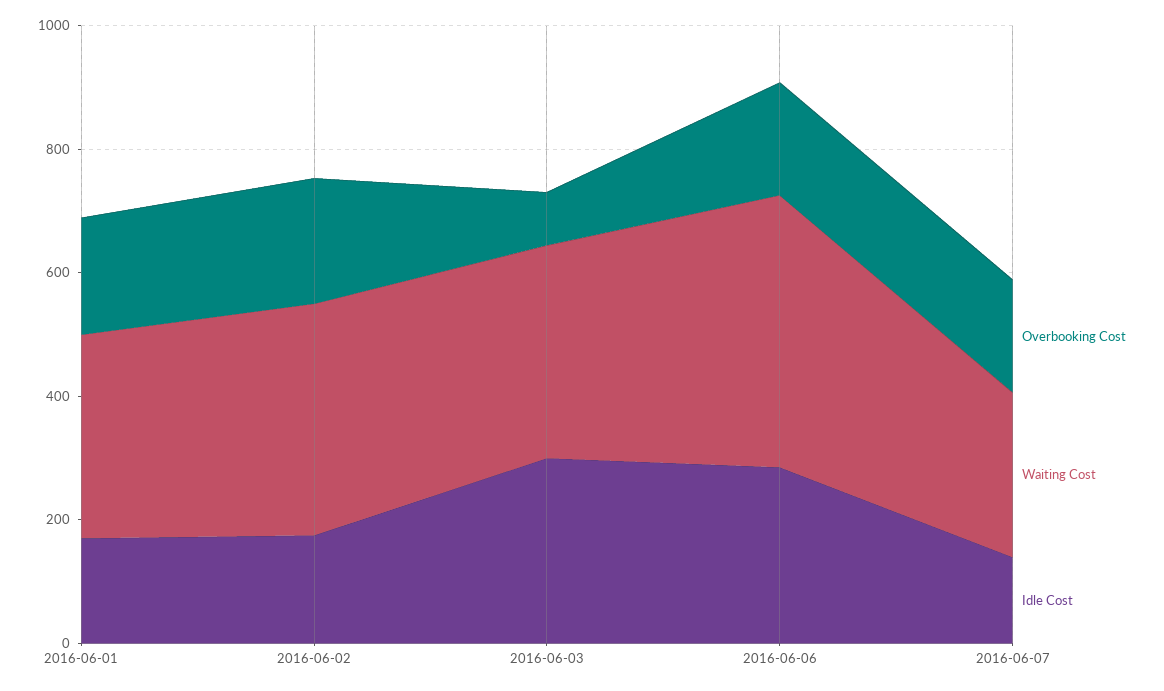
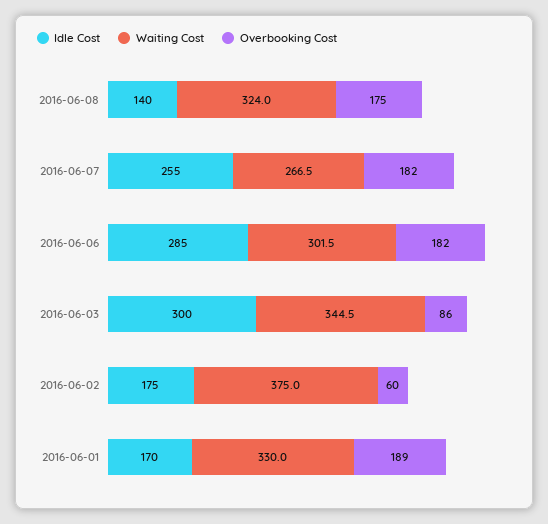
Overbooking Cost, 2016-06-02: 200 -> 60
Waiting Cost, 2016-06-06: 450 -> 301.5
Idle Cost, 2016-06-07: 150 -> 255
Idle Cost, 2016-06-08: none -> 140
Waiting Cost, 2016-06-08: none -> 324
Overbooking Cost, 2016-06-08: none -> 175

